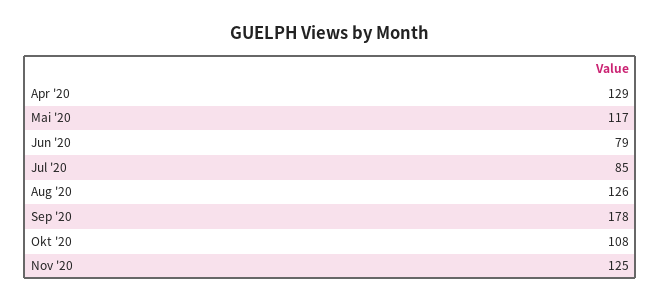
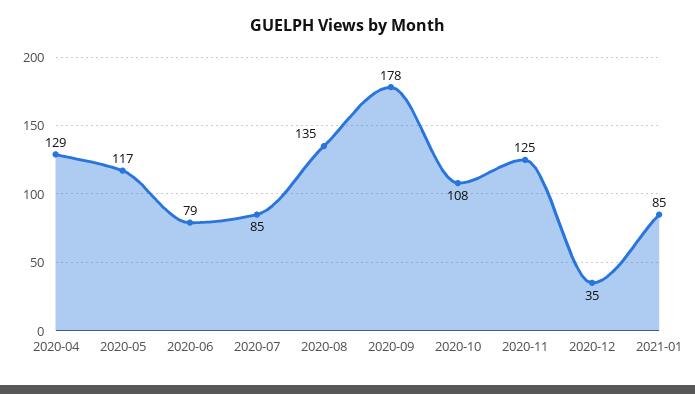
Aug '20: 126 -> 135
2020-12: none -> 35
2021-01: none -> 85

